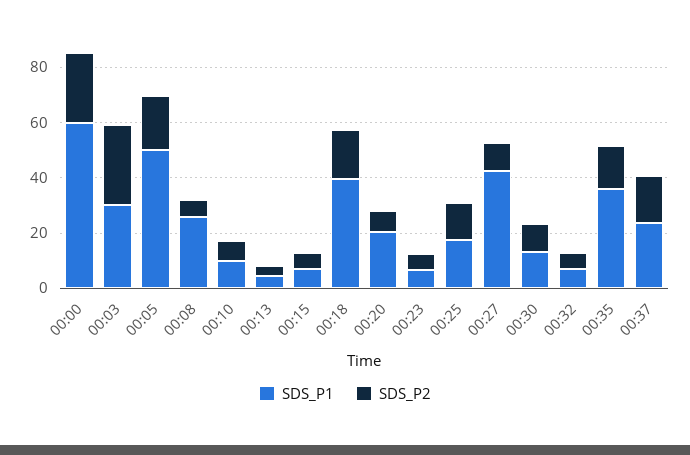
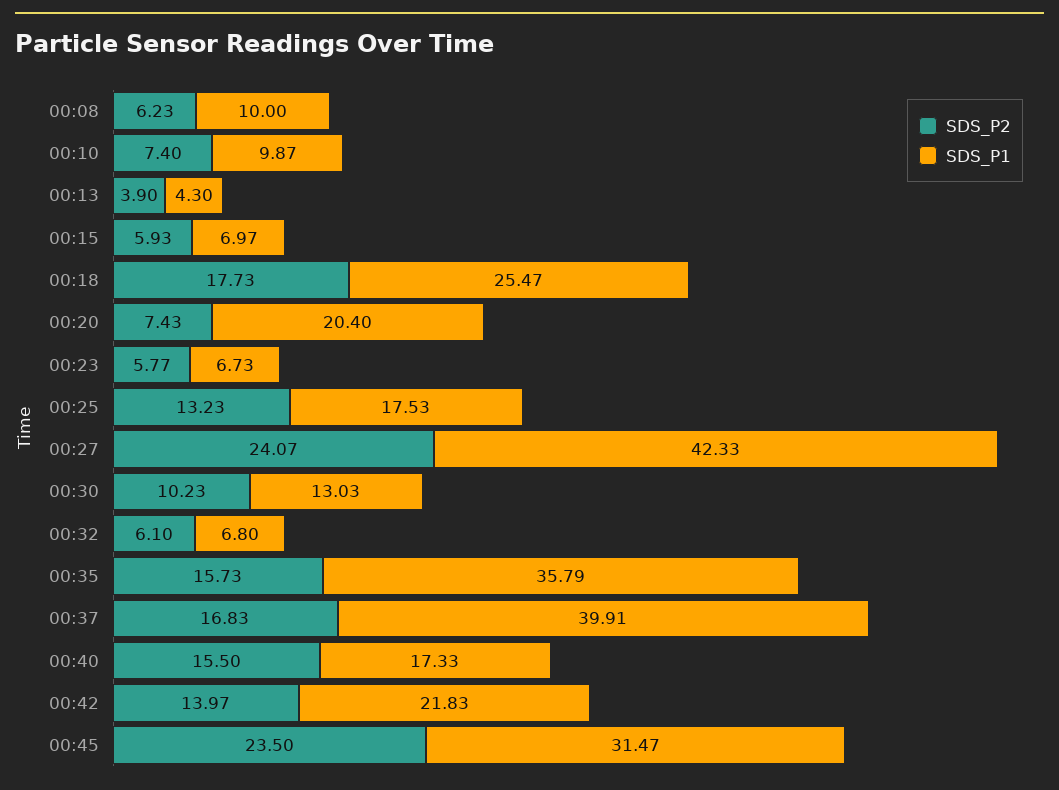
SDS_P1, 00:00: 60 -> none
SDS_P2, 00:00: 25 -> none
SDS_P1, 00:03: 30 -> none
SDS_P2, 00:03: 30 -> none
SDS_P1, 00:05: 50 -> none
SDS_P2, 00:05: 20 -> none
SDS_P1, 00:08: 25 -> 10
SDS_P1, 00:18: 40 -> 25.47
SDS_P2, 00:27: 10 -> 24.07
SDS_P1, 00:37: 25 -> 39.91
SDS_P2, 00:40: none -> 15.5
SDS_P1, 00:40: none -> 17.33
SDS_P2, 00:42: none -> 13.97
SDS_P1, 00:42: none -> 21.83
SDS_P2, 00:45: none -> 23.5
SDS_P1, 00:45: none -> 31.47

